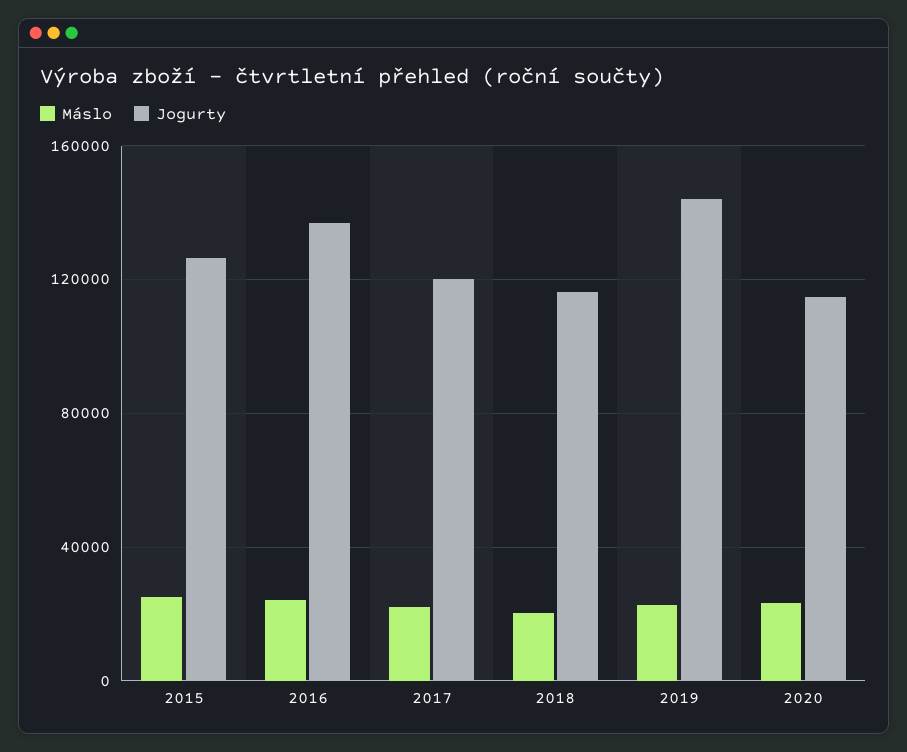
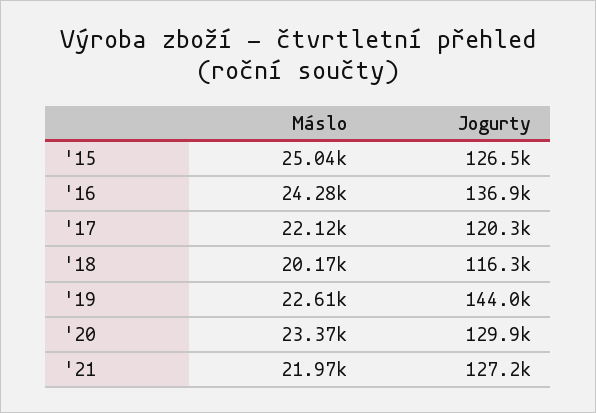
Jogurty, 2020: 115000 -> 129900
Máslo, '21: none -> 21970
Jogurty, '21: none -> 127200

